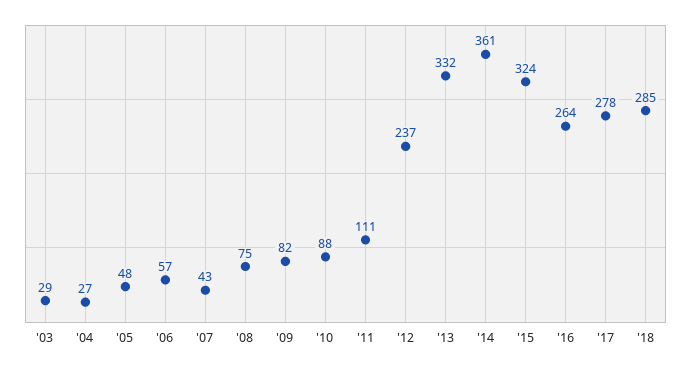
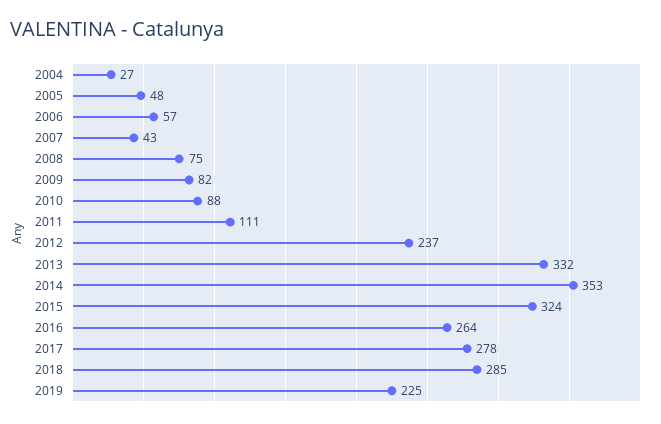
'03: 29 -> none
'14: 361 -> 353
2019: none -> 225

